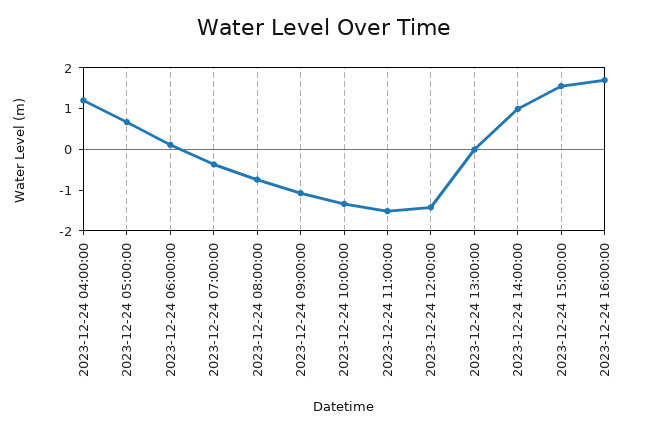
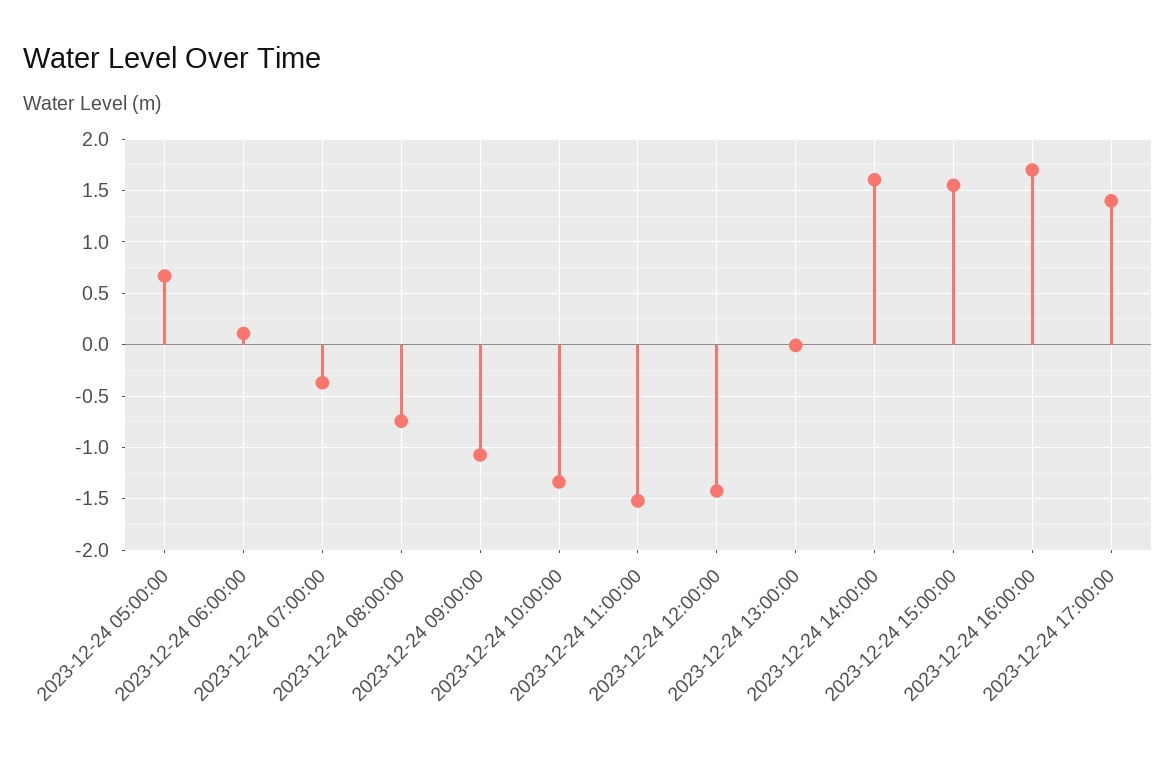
2023-12-24 04:00:00: 1.2 -> none
2023-12-24 14:00:00: 1 -> 1.6
2023-12-24 17:00:00: none -> 1.4

